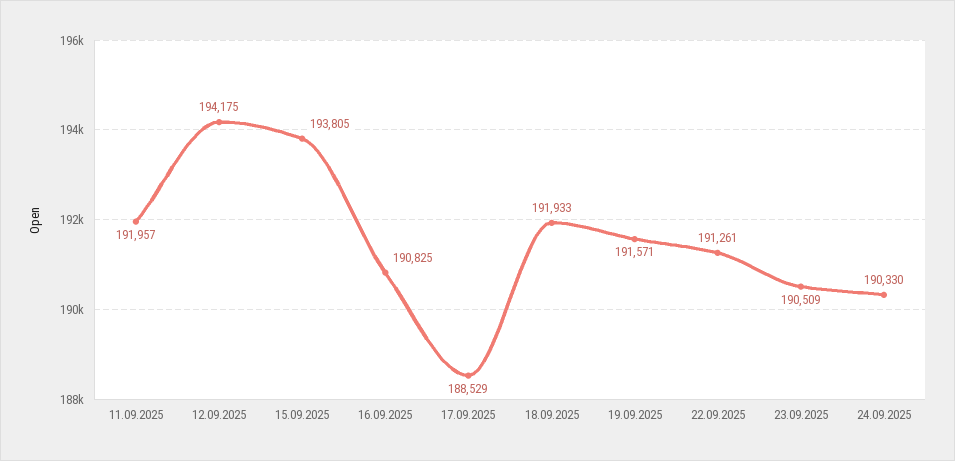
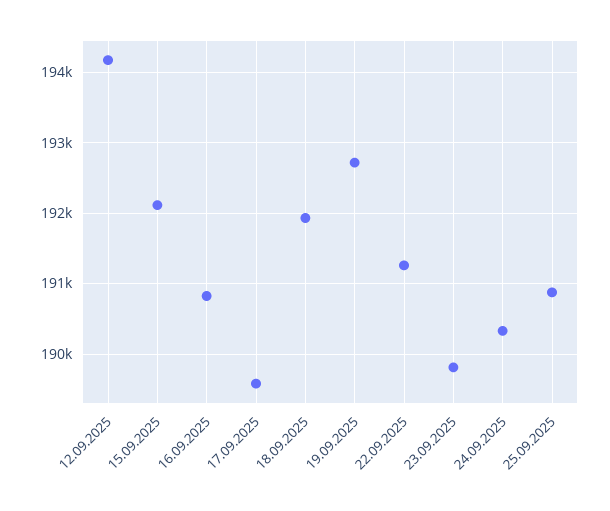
11.09.2025: 191957 -> none
15.09.2025: 193805 -> 192100
17.09.2025: 188529 -> 189600
19.09.2025: 191571 -> 192700
23.09.2025: 190509 -> 189800
25.09.2025: none -> 190900

